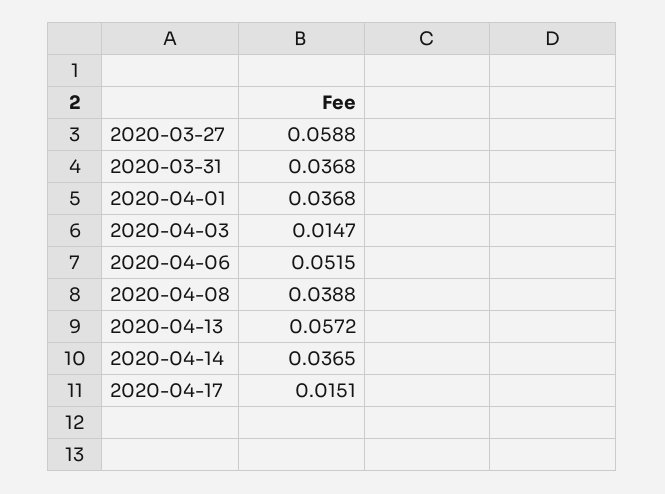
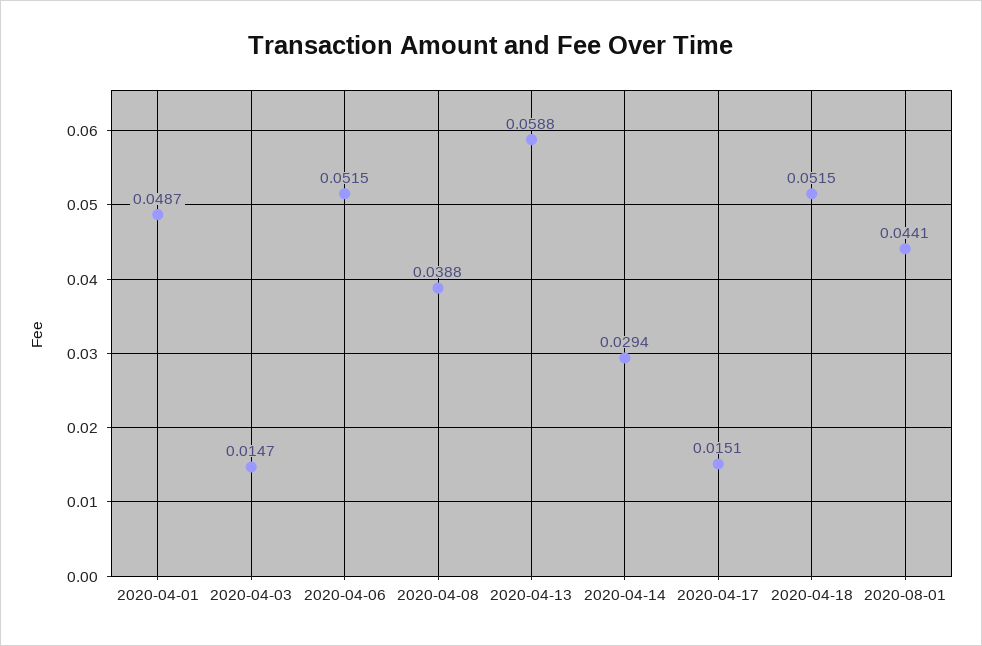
2020-03-27: 0.0588 -> none
2020-03-31: 0.0368 -> none
2020-04-01: 0.0368 -> 0.0487
2020-04-13: 0.0572 -> 0.0588
2020-04-14: 0.0365 -> 0.0294
2020-04-18: none -> 0.0515
2020-08-01: none -> 0.0441

